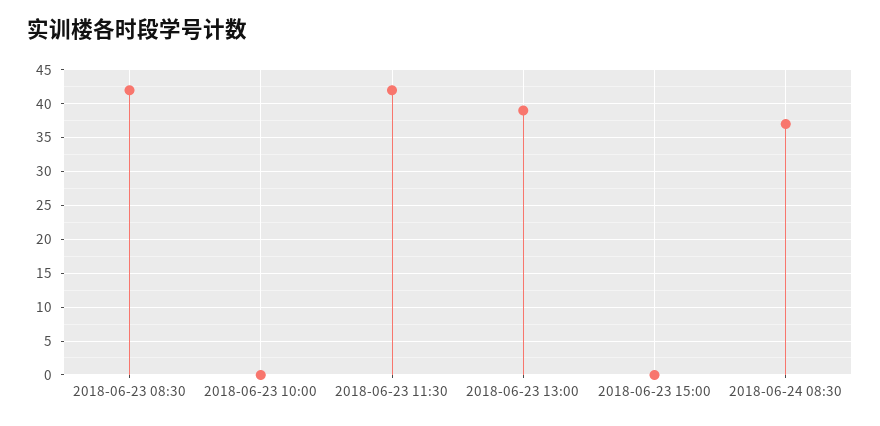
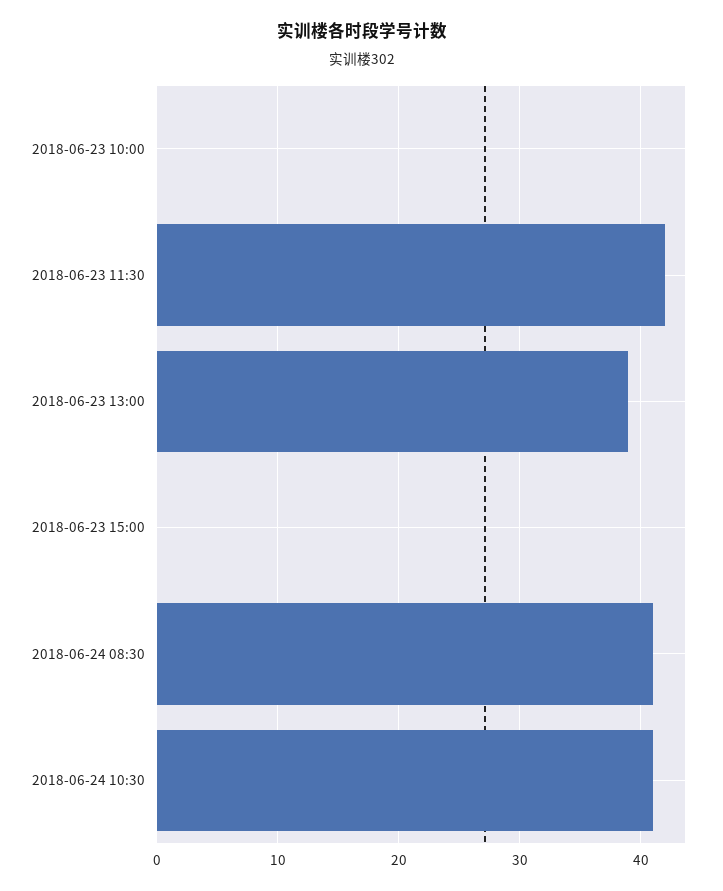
2018-06-23 08:30: 42 -> none
2018-06-24 08:30: 37 -> 41
2018-06-24 10:30: none -> 41

